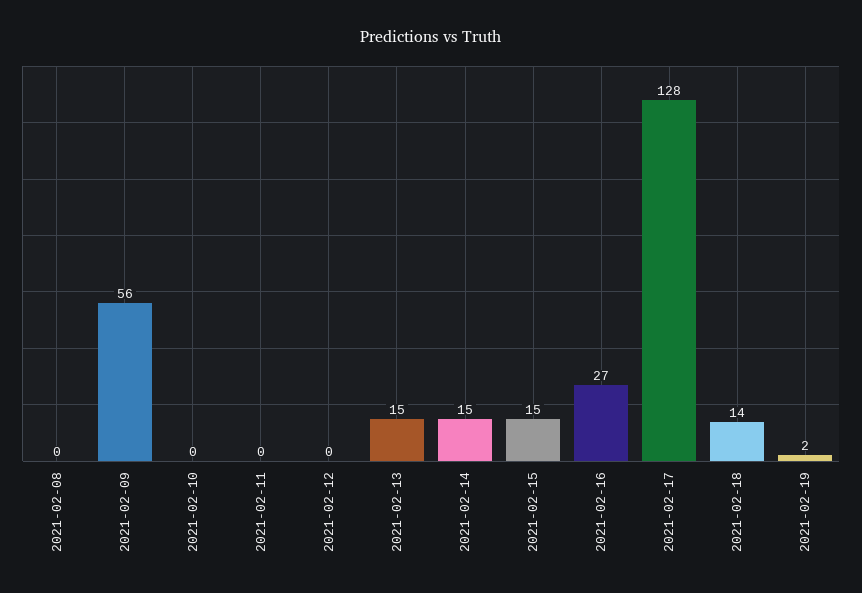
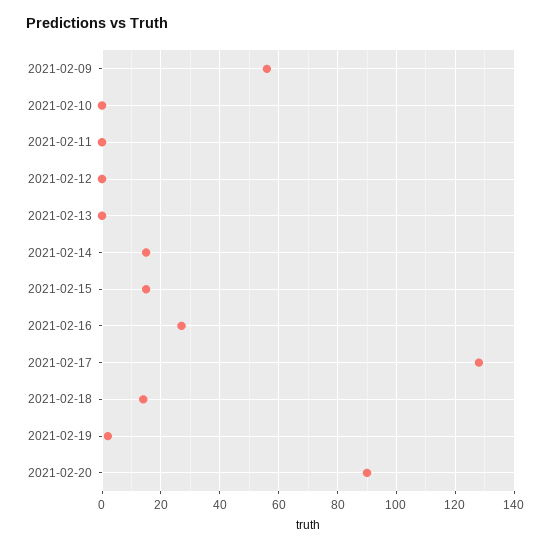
2021-02-08: 0 -> none
2021-02-13: 15 -> 0
2021-02-20: none -> 90

